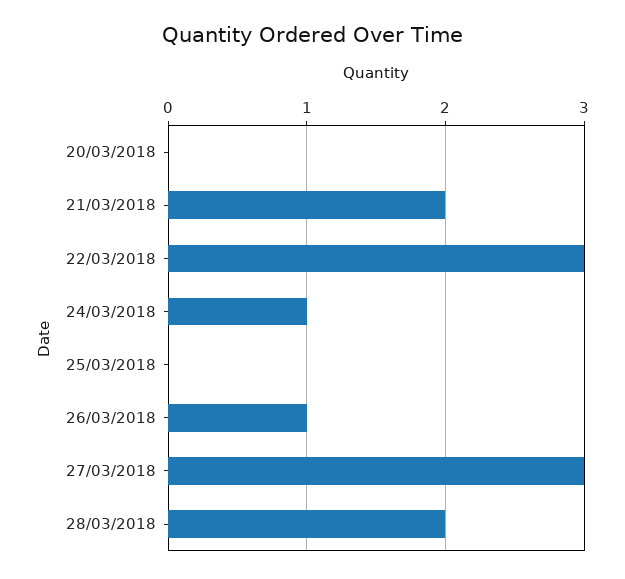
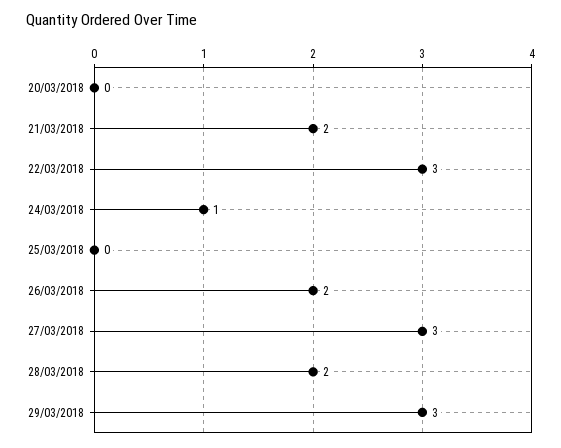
26/03/2018: 1 -> 2
29/03/2018: none -> 3

